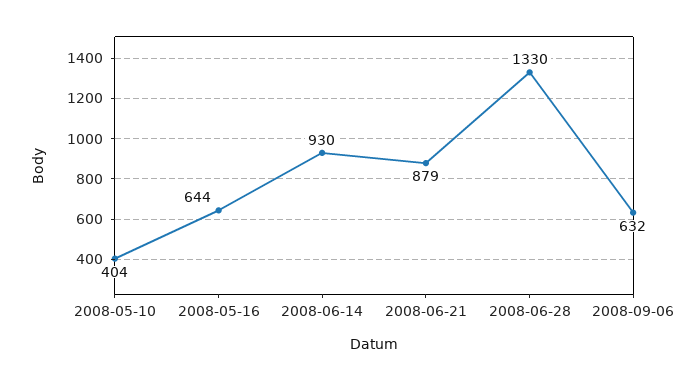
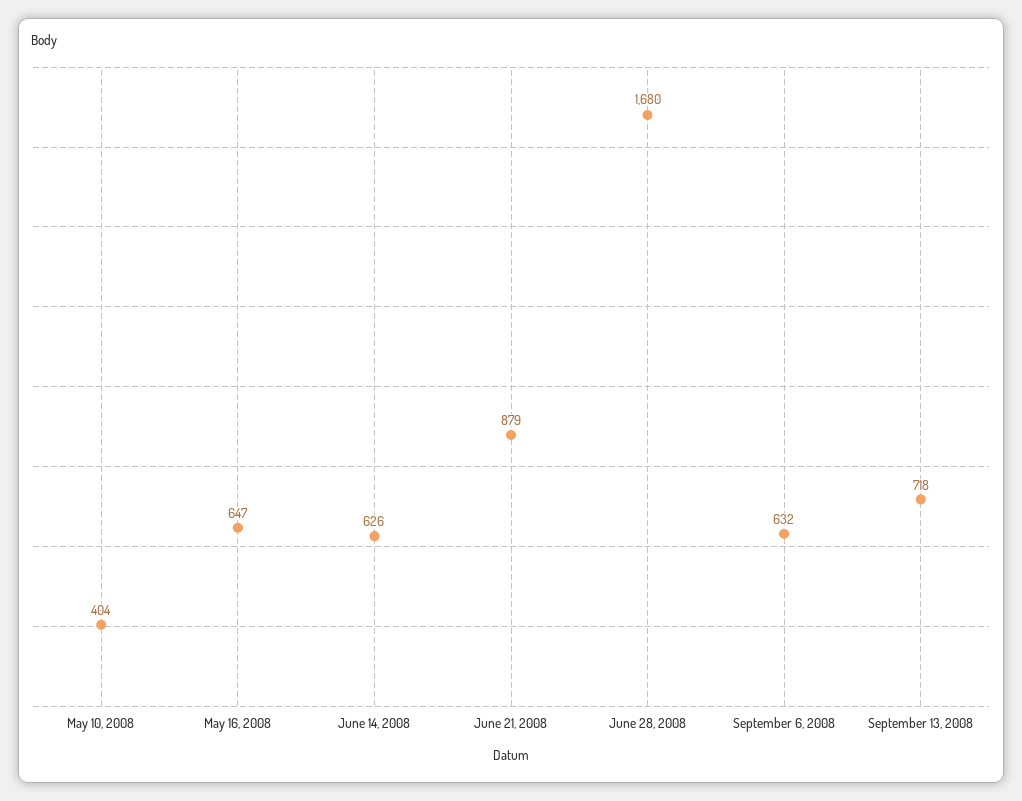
2008-05-16: 644 -> 647
2008-06-14: 930 -> 626
2008-06-28: 1330 -> 1680
September 13, 2008: none -> 718

